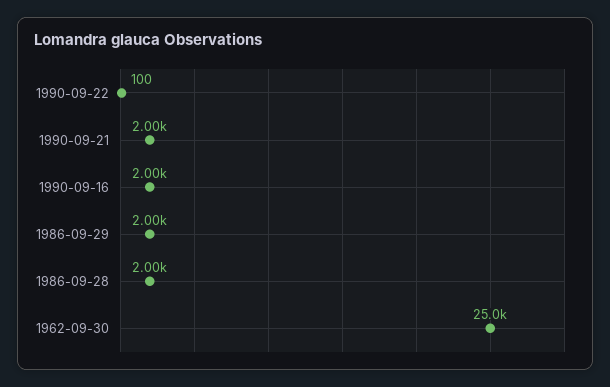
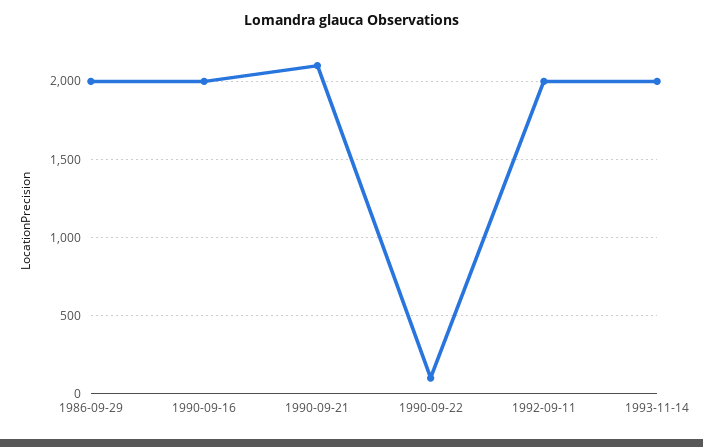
1990-09-21: 2000 -> 2100
1986-09-28: 2000 -> none
1962-09-30: 25000 -> none
1992-09-11: none -> 2000
1993-11-14: none -> 2000

